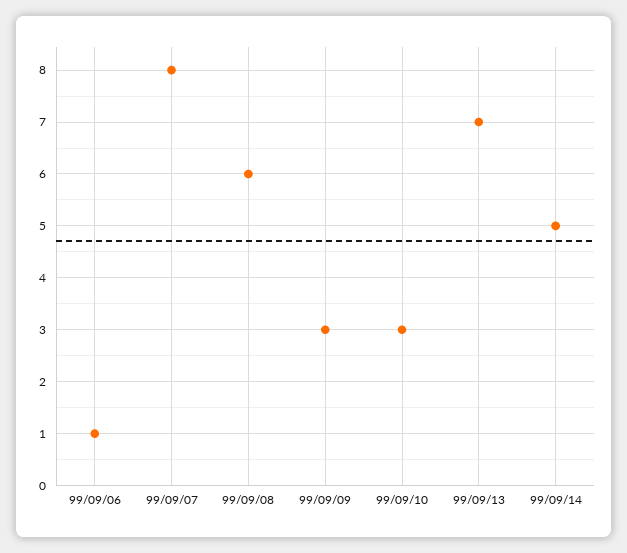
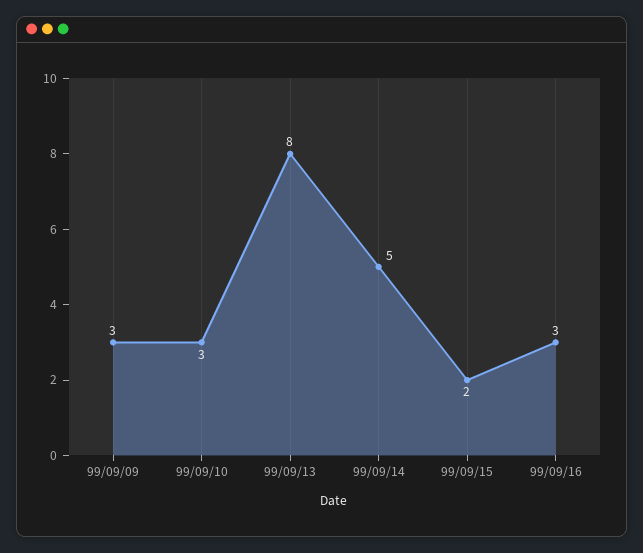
99/09/06: 1 -> none
99/09/07: 8 -> none
99/09/08: 6 -> none
99/09/13: 7 -> 8
99/09/15: none -> 2
99/09/16: none -> 3

